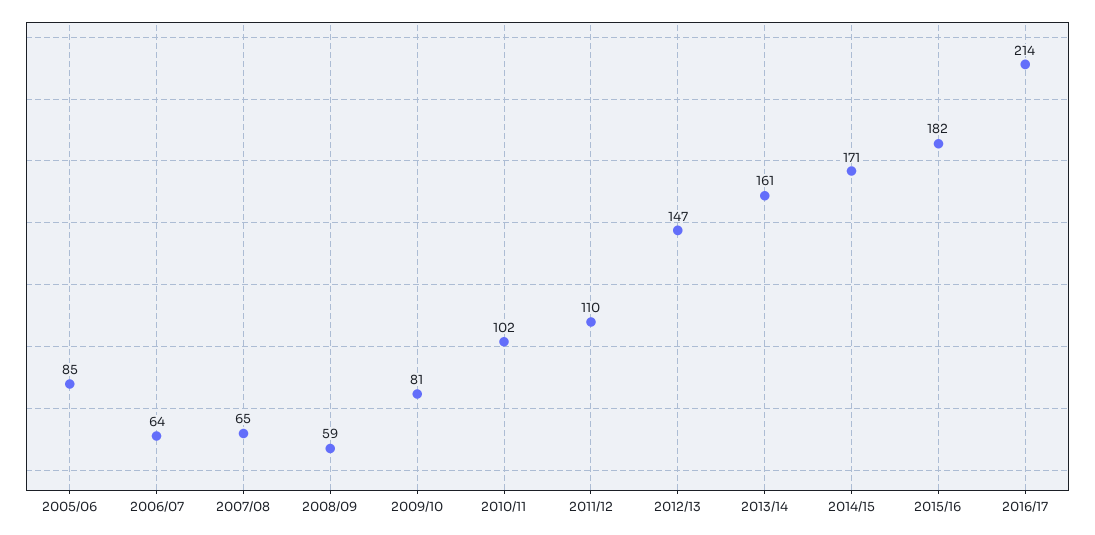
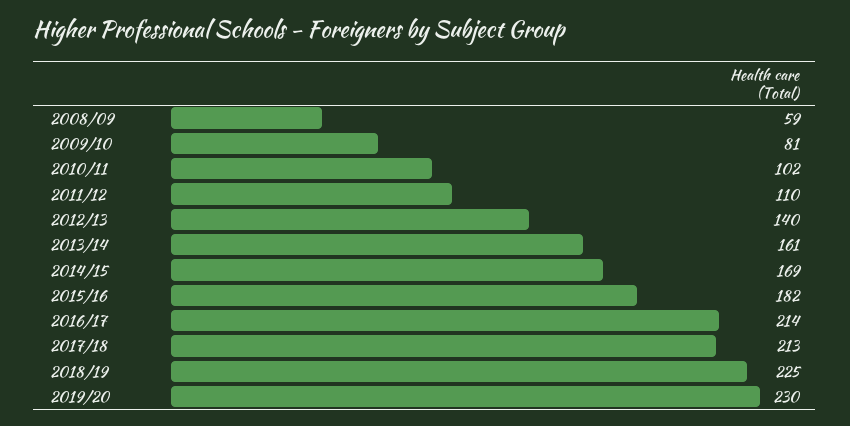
2005/06: 85 -> none
2006/07: 64 -> none
2007/08: 65 -> none
2012/13: 147 -> 140
2014/15: 171 -> 169
2017/18: none -> 213
2018/19: none -> 225
2019/20: none -> 230

